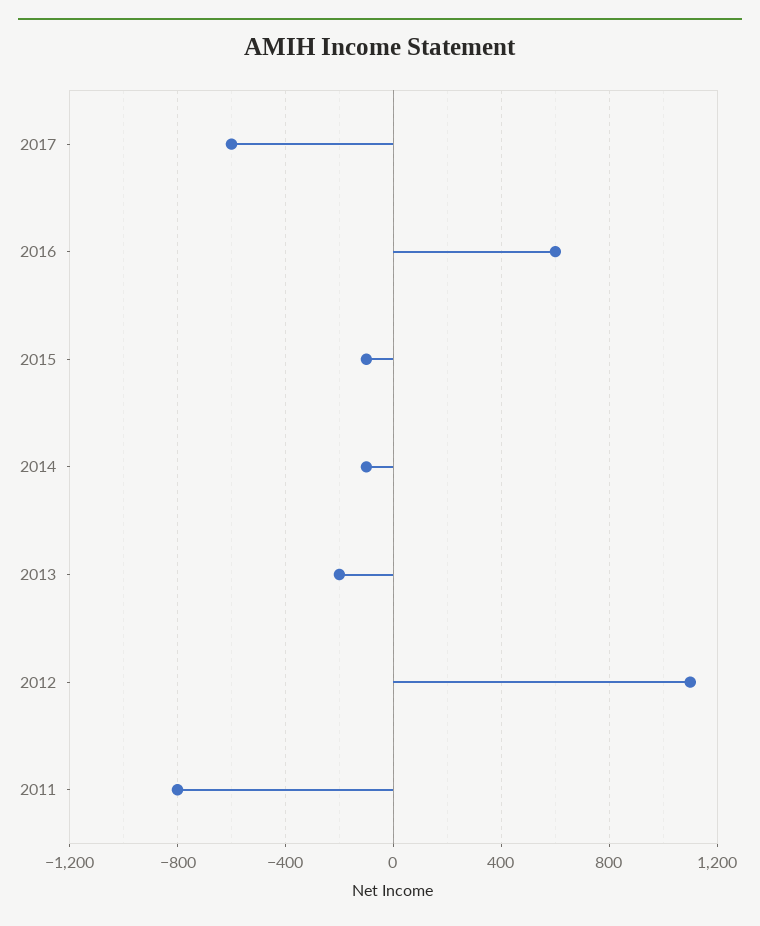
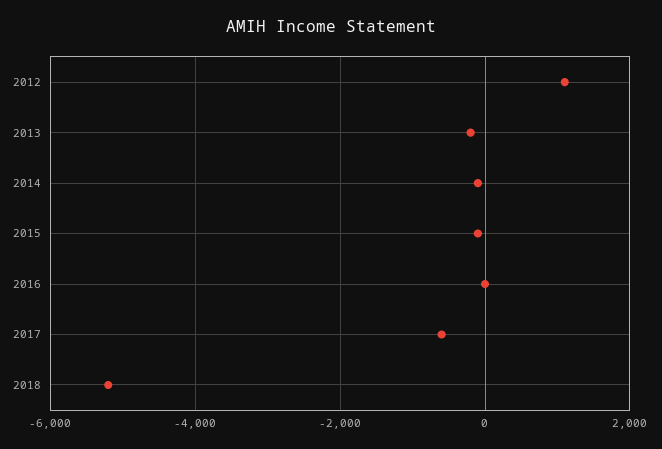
2016: 600 -> 0
2011: -800 -> none
2018: none -> -5200

